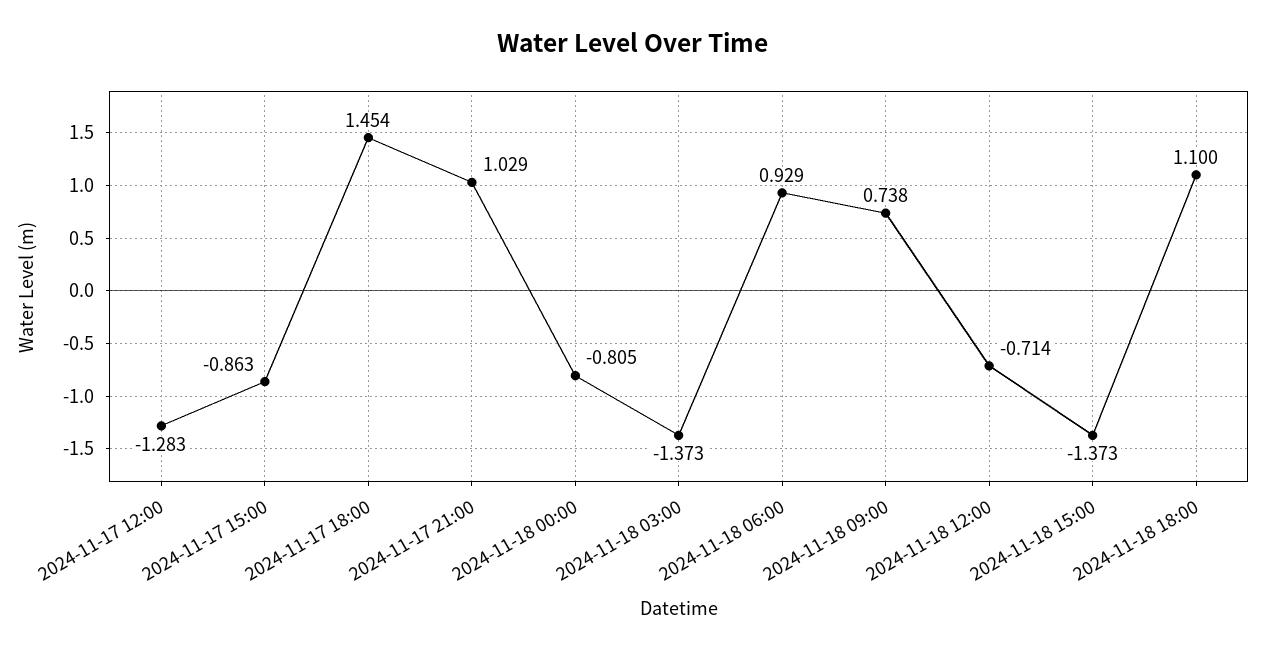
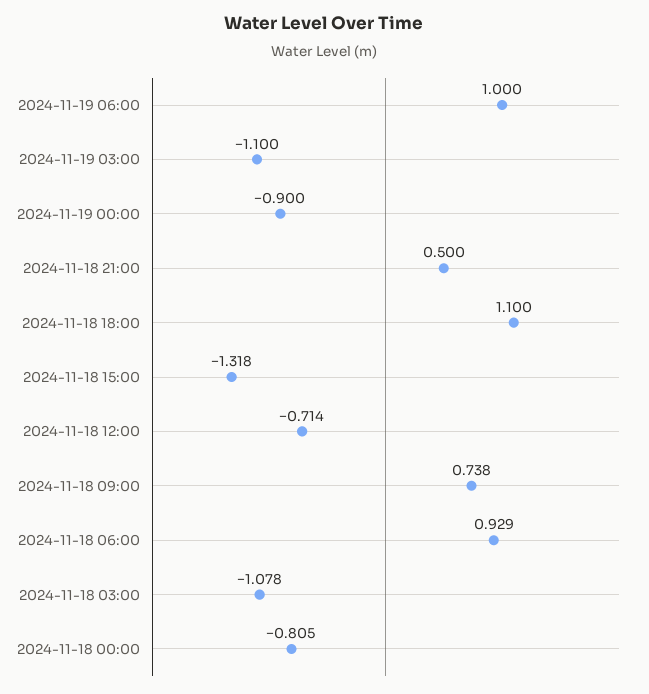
2024-11-17 12:00: -1.283 -> none
2024-11-17 15:00: -0.863 -> none
2024-11-17 18:00: 1.454 -> none
2024-11-17 21:00: 1.029 -> none
2024-11-18 03:00: -1.373 -> -1.078
2024-11-18 15:00: -1.373 -> -1.318
2024-11-19 06:00: none -> 1
2024-11-19 03:00: none -> -1.1
2024-11-19 00:00: none -> -0.9
2024-11-18 21:00: none -> 0.5

